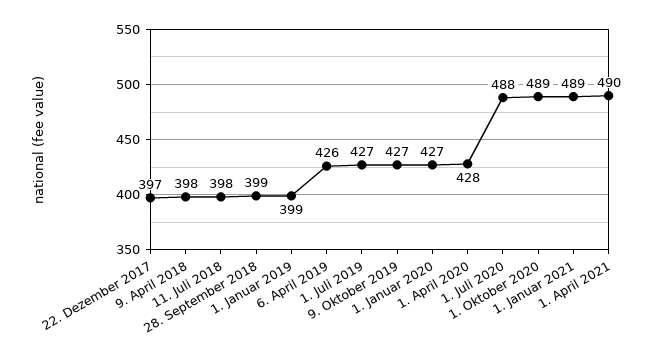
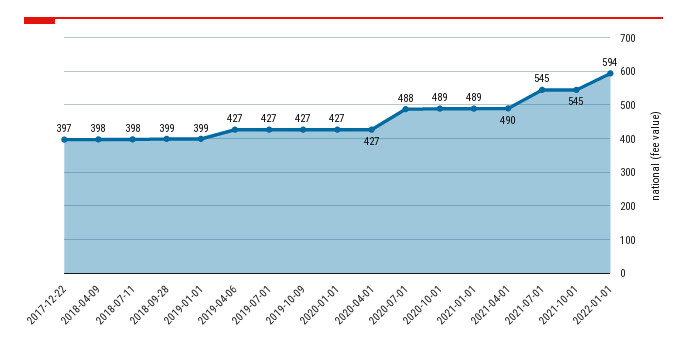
6. April 2019: 426 -> 427
1. April 2020: 428 -> 427
2021-07-01: none -> 545
2021-10-01: none -> 545
2022-01-01: none -> 594

